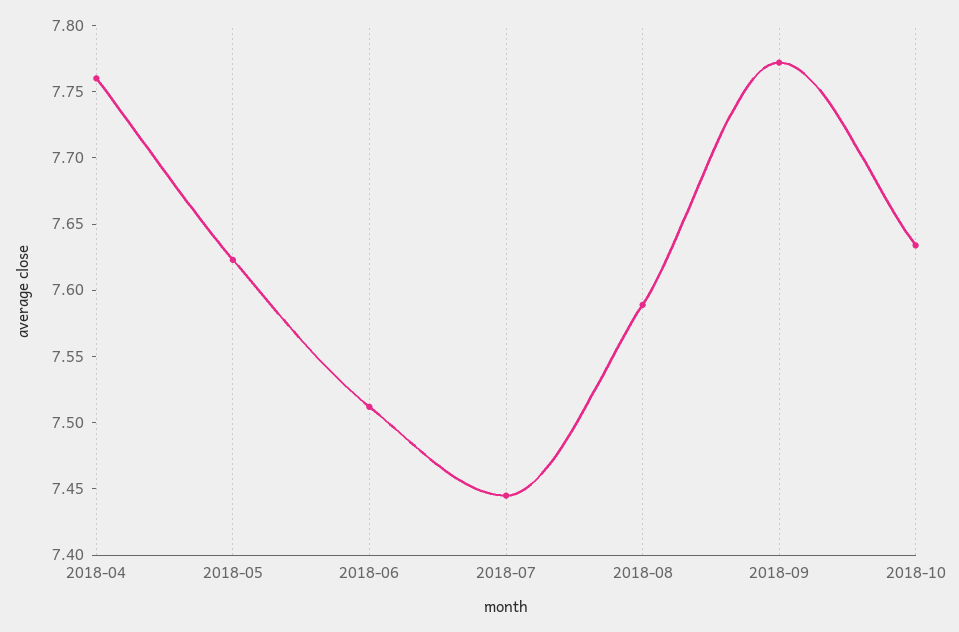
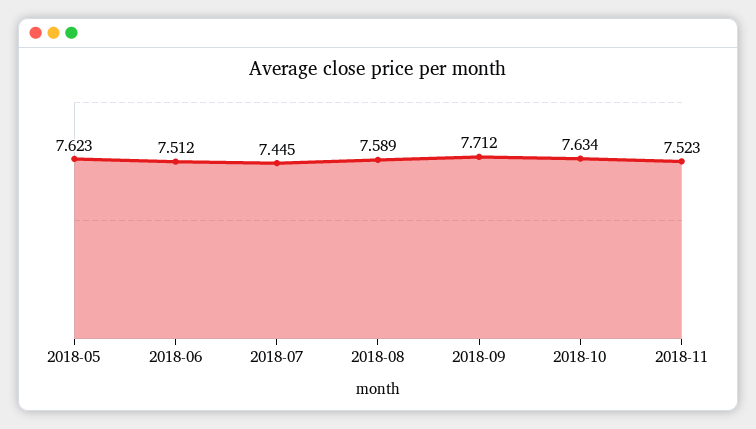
2018-04: 7.76 -> none
2018-09: 7.77 -> 7.712
2018-11: none -> 7.523

